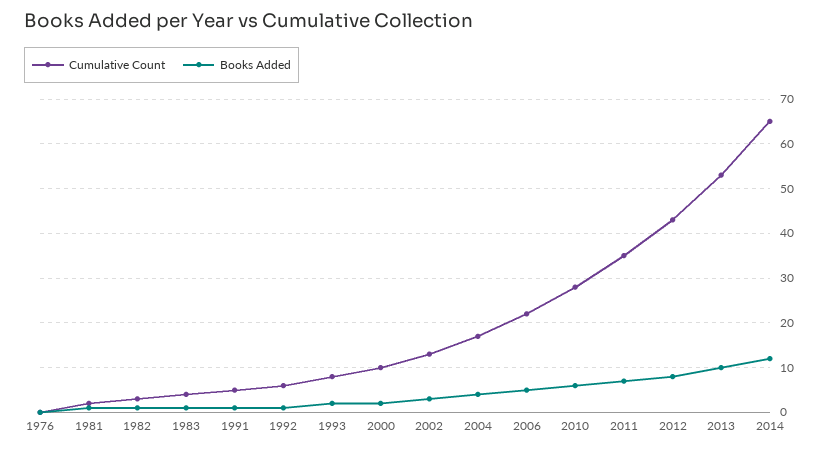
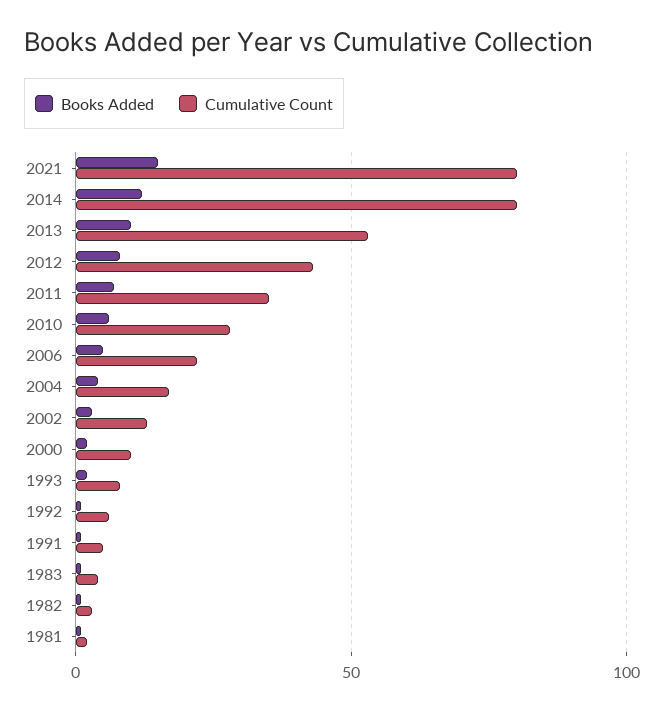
Cumulative Count, 1976: 0 -> none
Books Added, 1976: 0 -> none
Cumulative Count, 2014: 65 -> 80
Books Added, 2021: none -> 15
Cumulative Count, 2021: none -> 80

